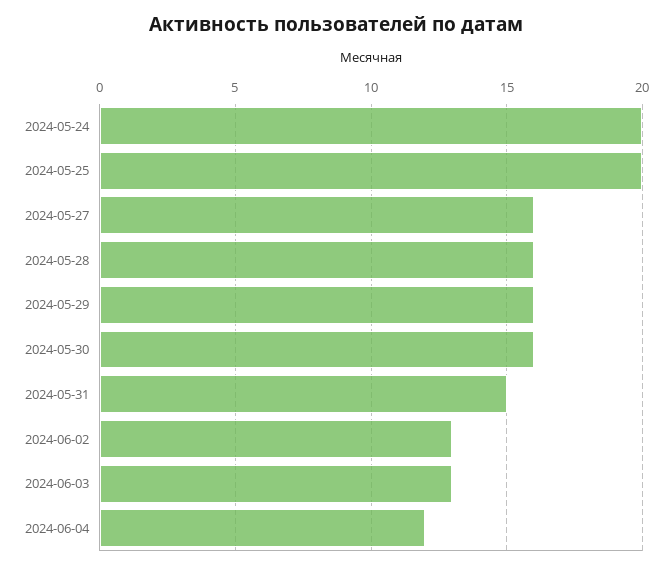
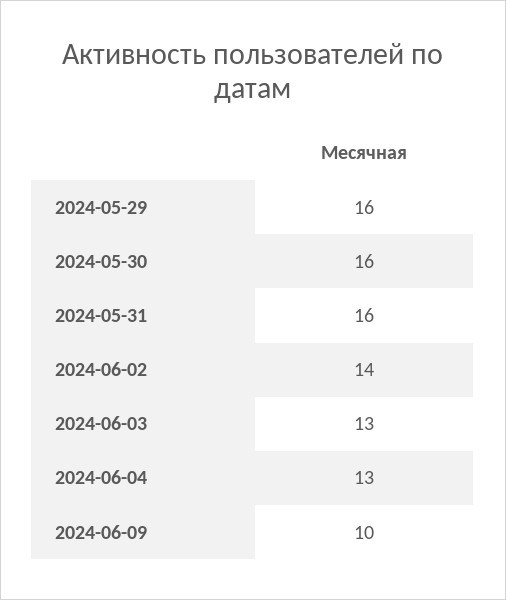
2024-05-24: 20 -> none
2024-05-25: 20 -> none
2024-05-27: 16 -> none
2024-05-28: 16 -> none
2024-05-31: 15 -> 16
2024-06-02: 13 -> 14
2024-06-04: 12 -> 13
2024-06-09: none -> 10

